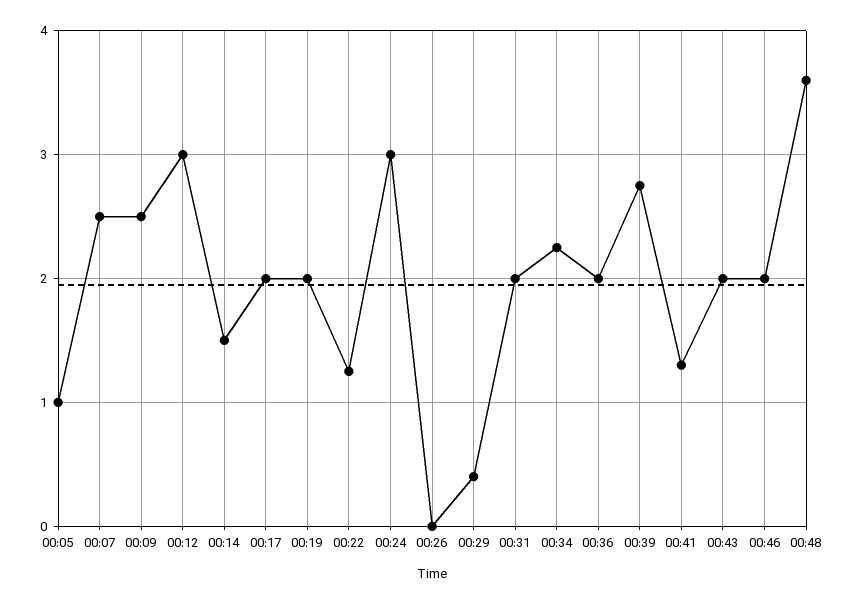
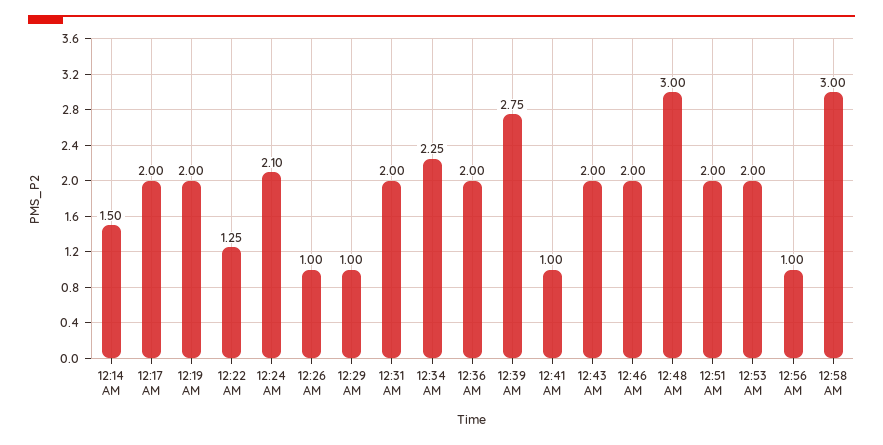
00:05: 1 -> none
00:07: 2.5 -> none
00:09: 2.5 -> none
00:12: 3 -> none
00:24: 3 -> 2.1
00:26: 0 -> 1
00:29: 0.4 -> 1
00:41: 1.3 -> 1
00:48: 3.6 -> 3
12:51 AM: none -> 2
12:53 AM: none -> 2
12:56 AM: none -> 1
12:58 AM: none -> 3

